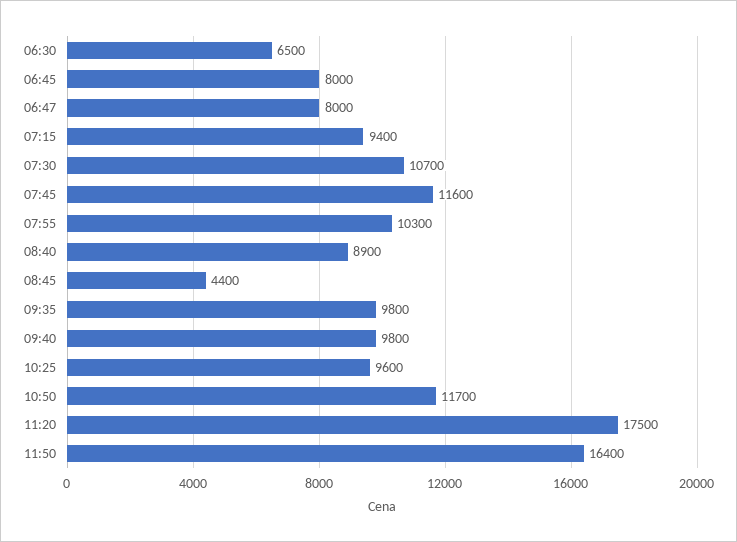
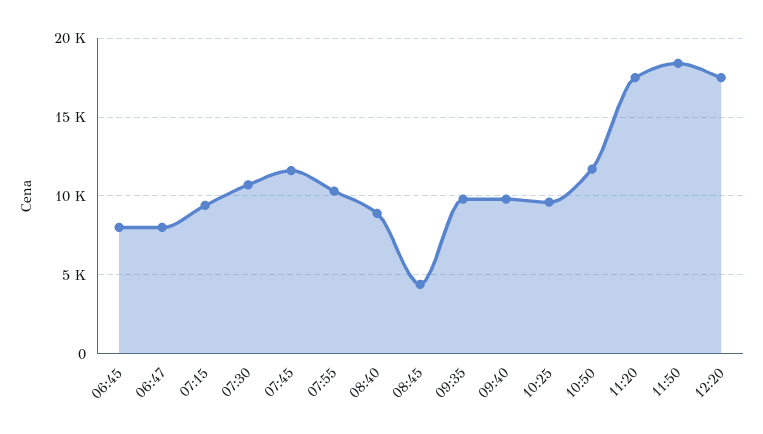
06:30: 6500 -> none
11:50: 16400 -> 18500
12:20: none -> 17500

